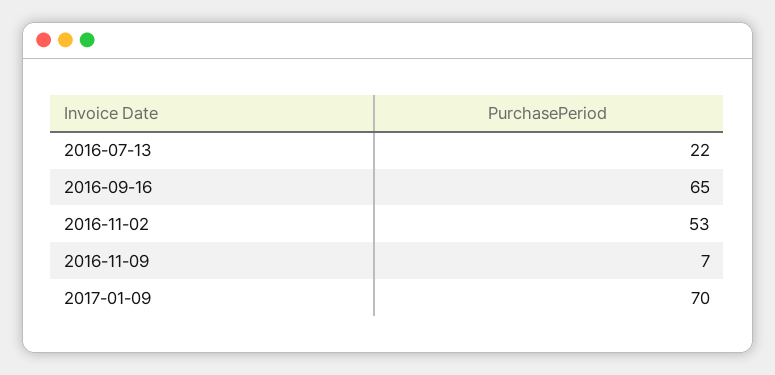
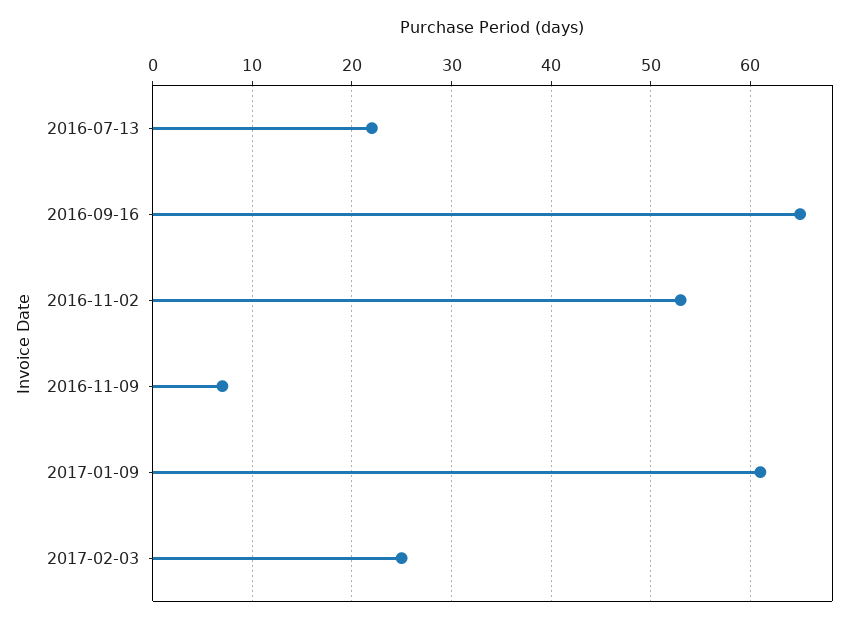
2017-01-09: 70 -> 61
2017-02-03: none -> 25

